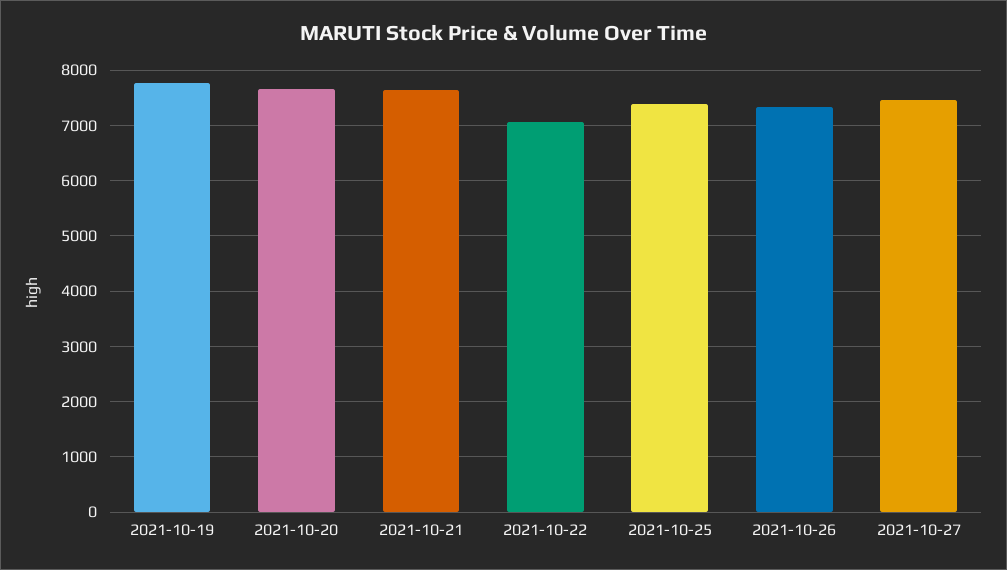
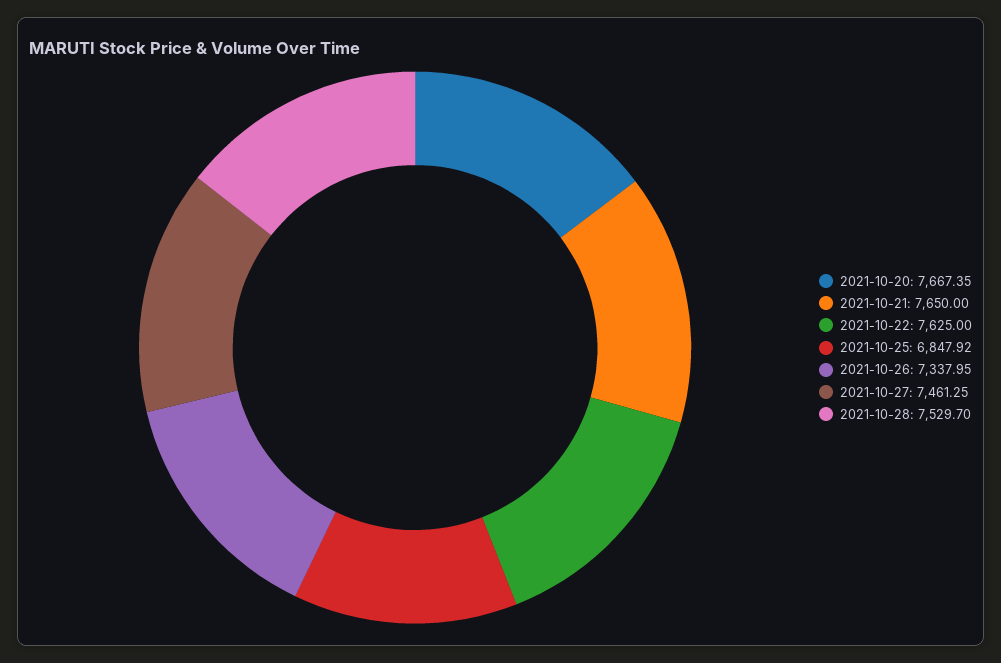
2021-10-19: 7800 -> none
2021-10-22: 7000 -> 7625
2021-10-25: 7400 -> 6847.92
2021-10-28: none -> 7529.7

